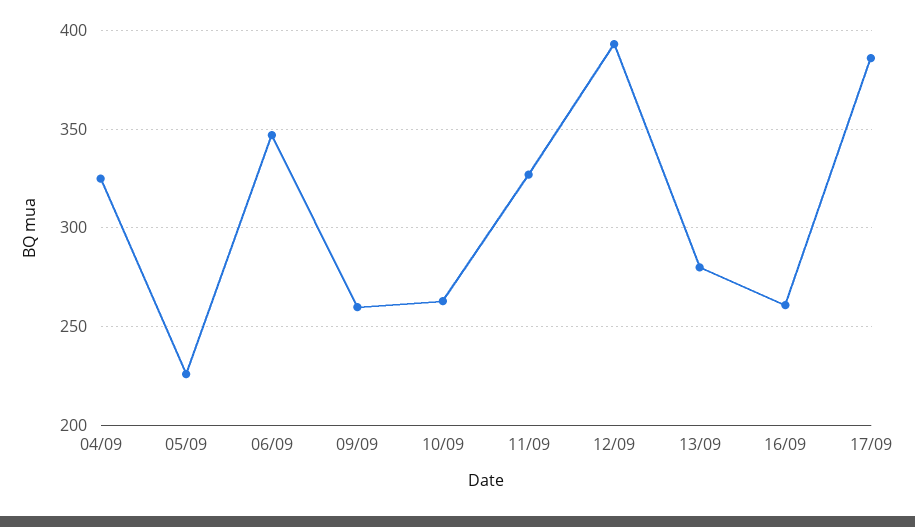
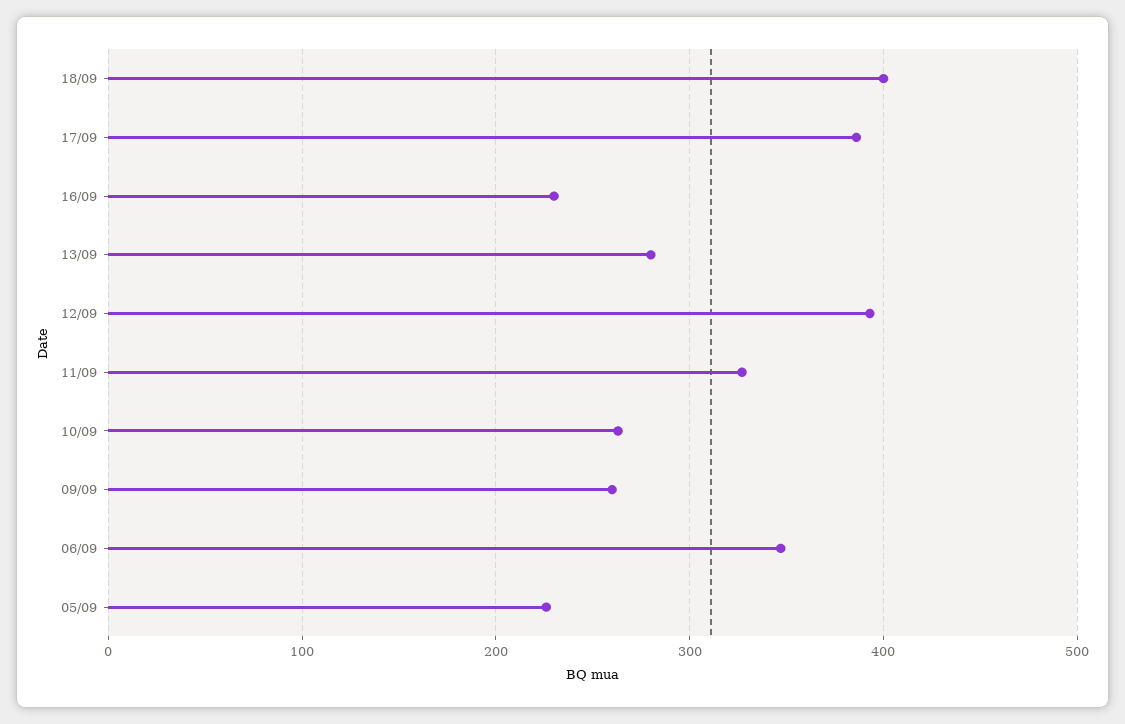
04/09: 325 -> none
16/09: 260 -> 230
18/09: none -> 400

